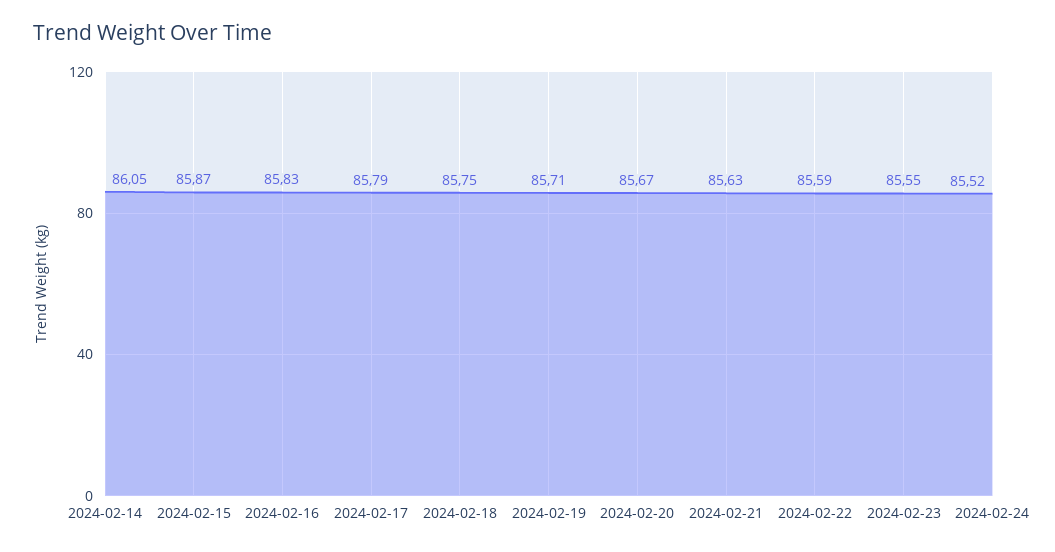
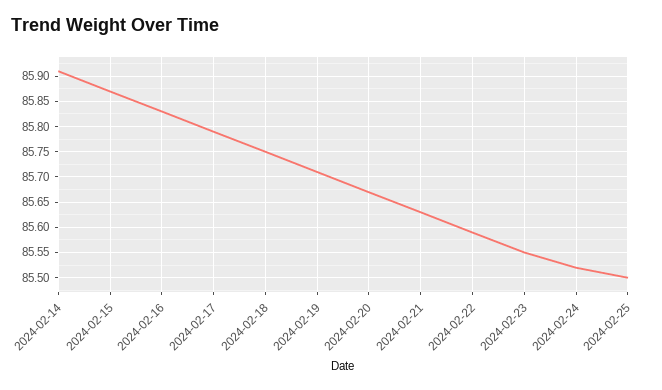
2024-02-14: 86.05 -> 85.9
2024-02-25: none -> 85.5

